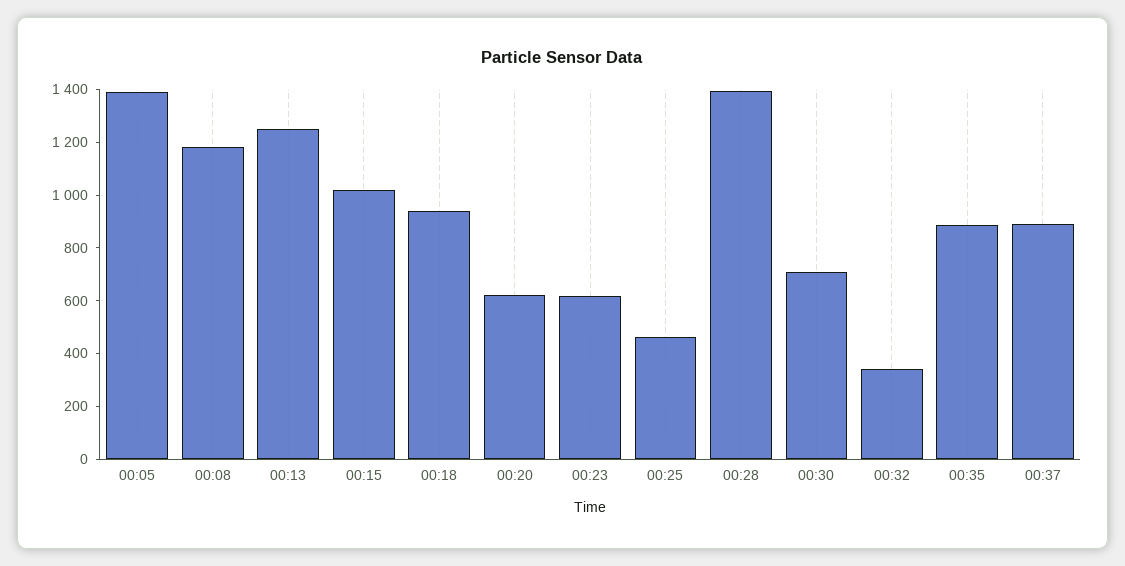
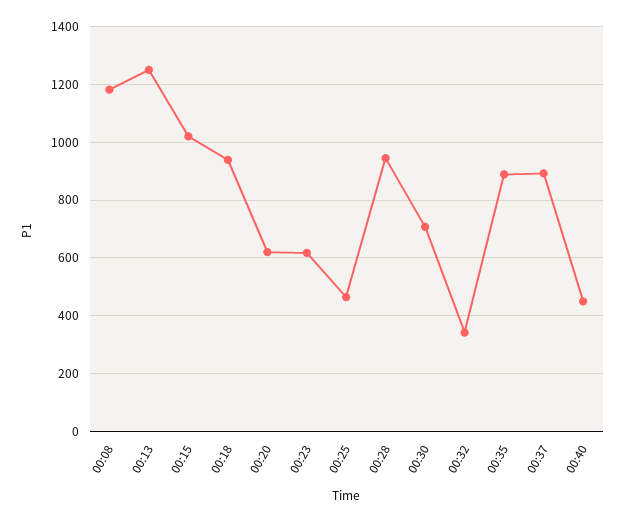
00:05: 1400 -> none
00:28: 1400 -> 950
00:40: none -> 450

